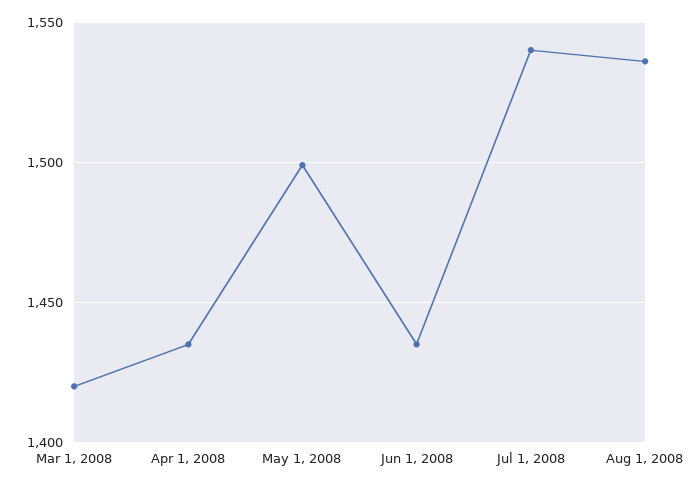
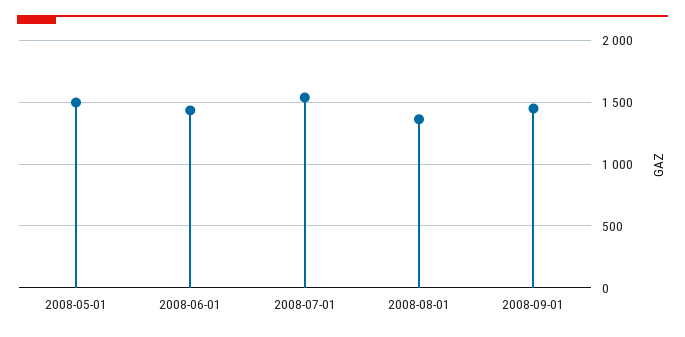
Mar 1, 2008: 1420 -> none
Apr 1, 2008: 1435 -> none
Aug 1, 2008: 1535 -> 1350
2008-09-01: none -> 1450

